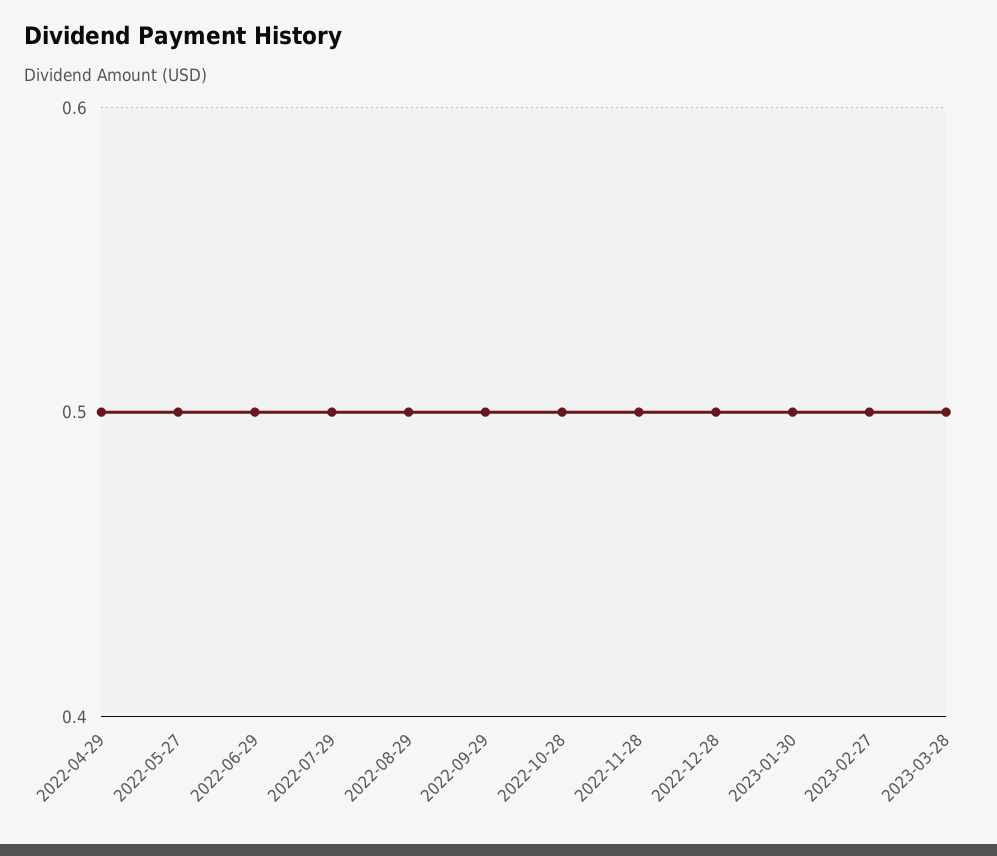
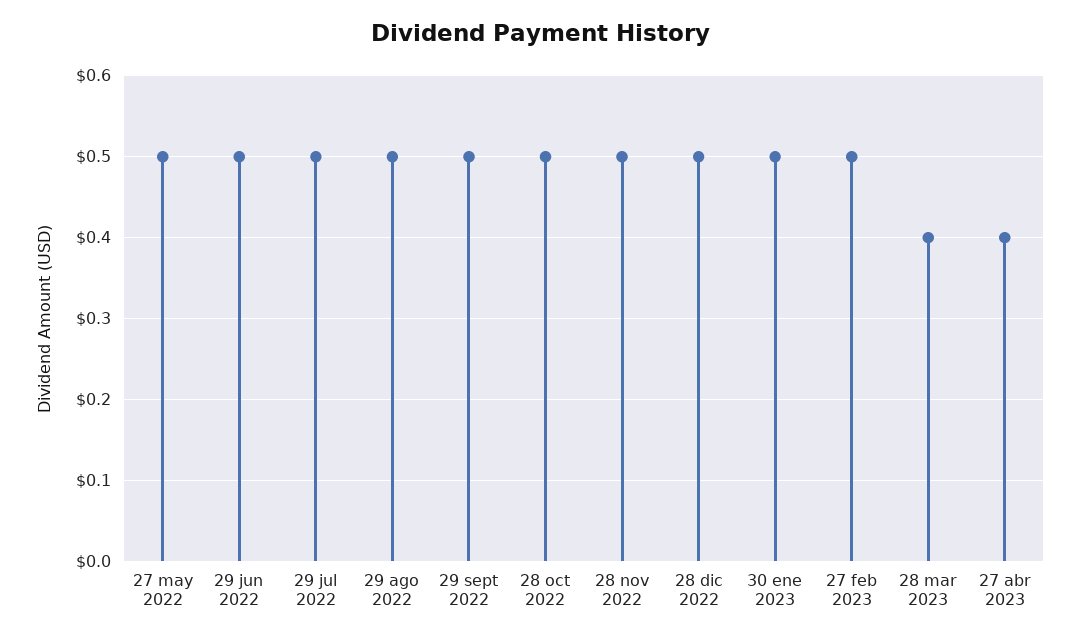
2022-04-29: 0.5 -> none
2023-03-28: 0.5 -> 0.4
27 abr 2023: none -> 0.4

